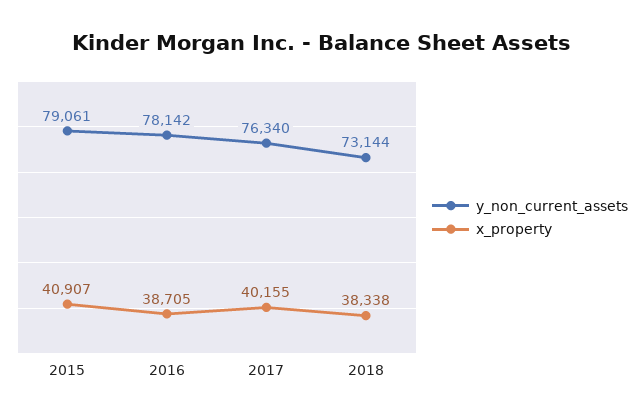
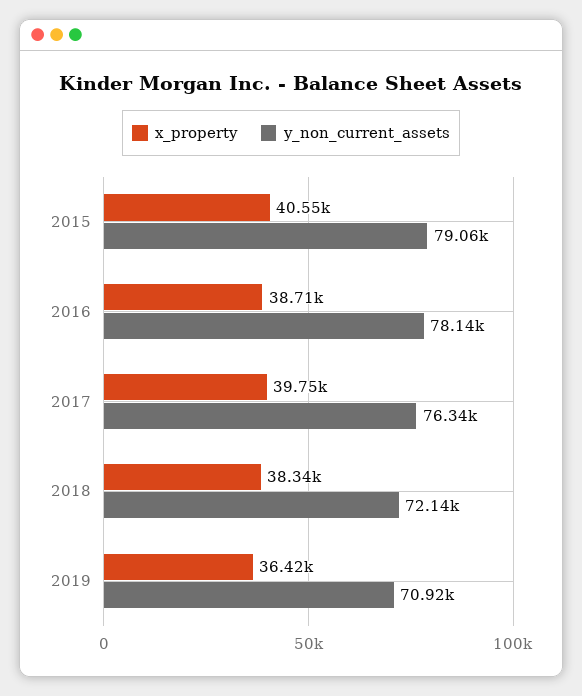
x_property, 2015: 40907 -> 40550
x_property, 2017: 40155 -> 39750
y_non_current_assets, 2018: 73144 -> 72140
x_property, 2019: none -> 36420
y_non_current_assets, 2019: none -> 70920

